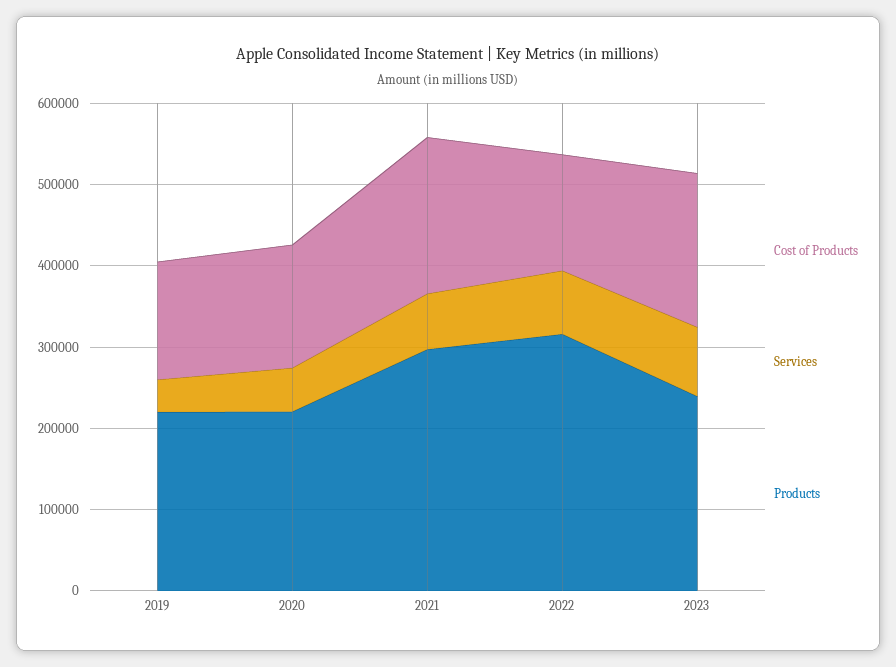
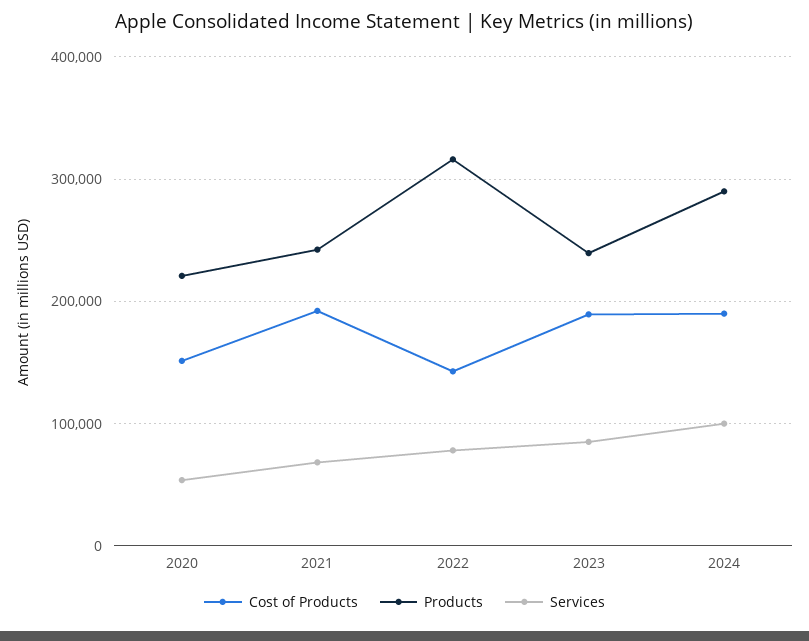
Cost of Products, 2019: 140000 -> none
Services, 2019: 40000 -> none
Products, 2019: 220000 -> none
Products, 2021: 300000 -> 240000
Cost of Products, 2024: none -> 190000
Products, 2024: none -> 290000
Services, 2024: none -> 100000

